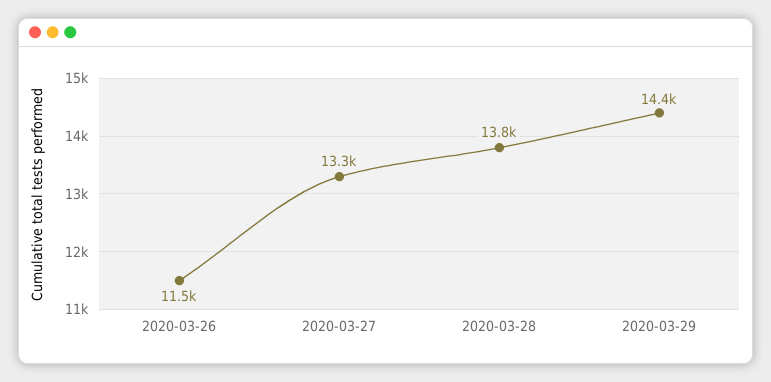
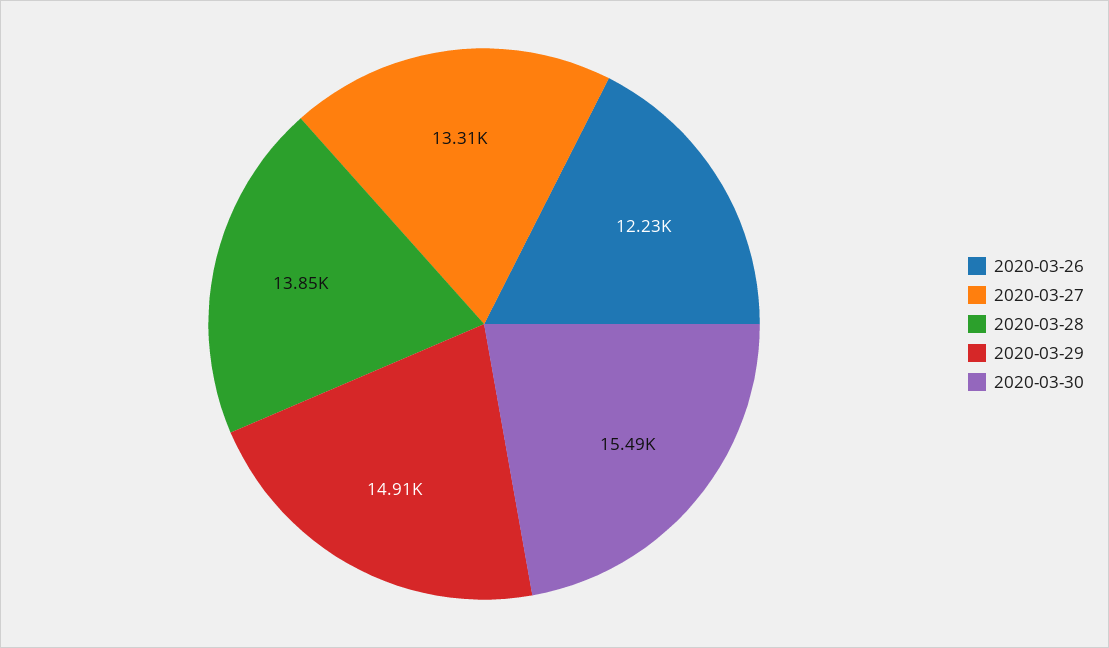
2020-03-26: 11500 -> 12230
2020-03-29: 14400 -> 14910
2020-03-30: none -> 15490

